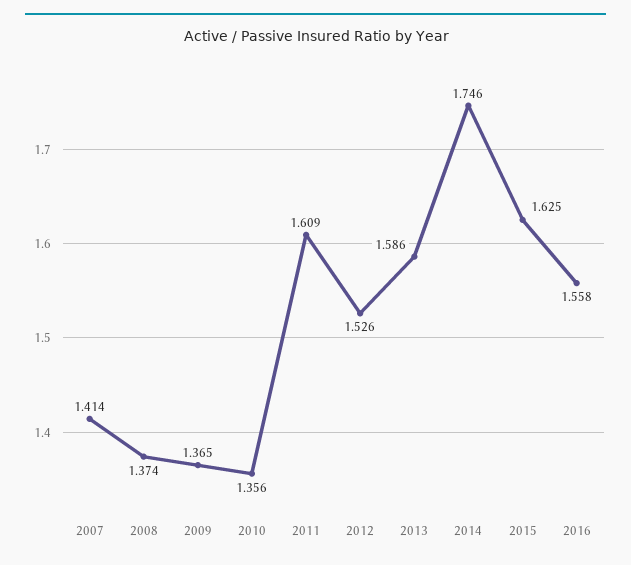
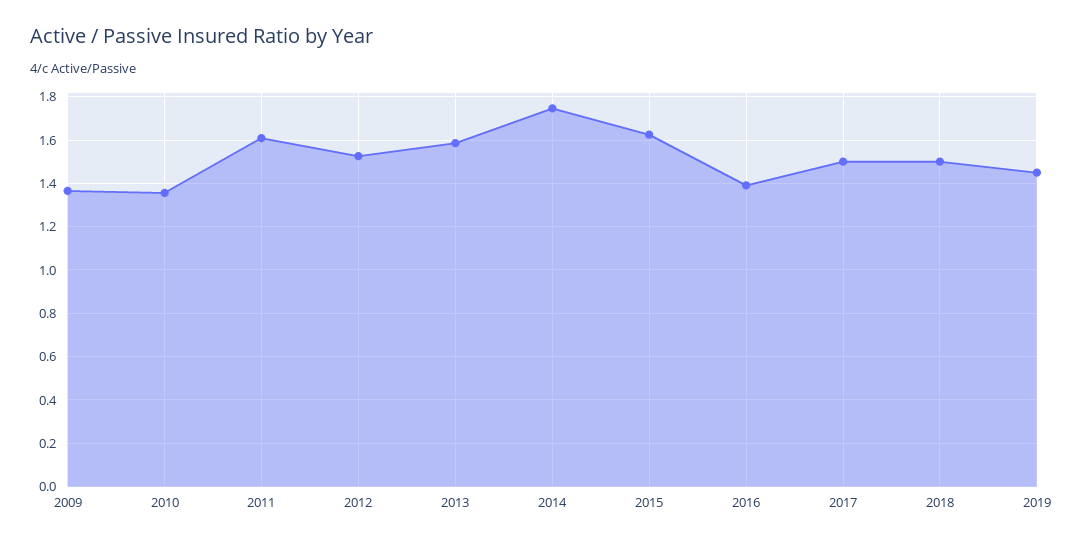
2007: 1.414 -> none
2008: 1.374 -> none
2016: 1.558 -> 1.4
2017: none -> 1.5
2018: none -> 1.5
2019: none -> 1.45

